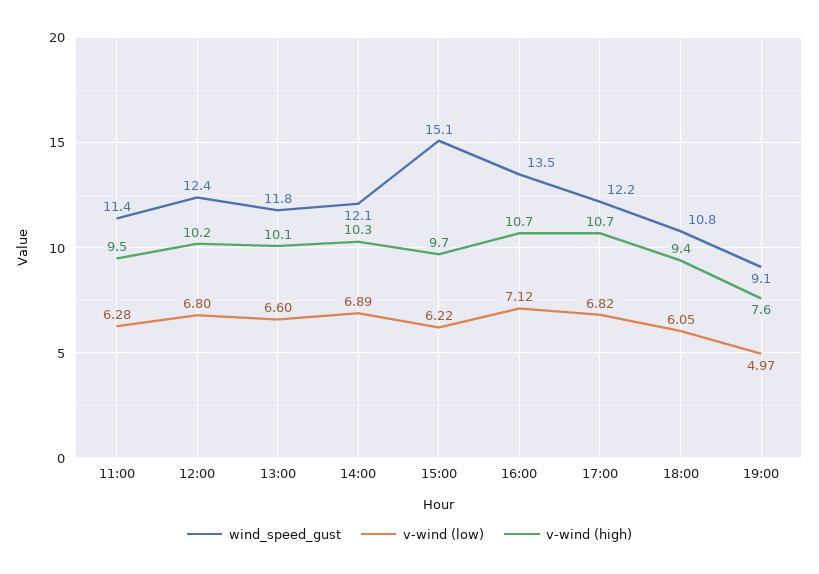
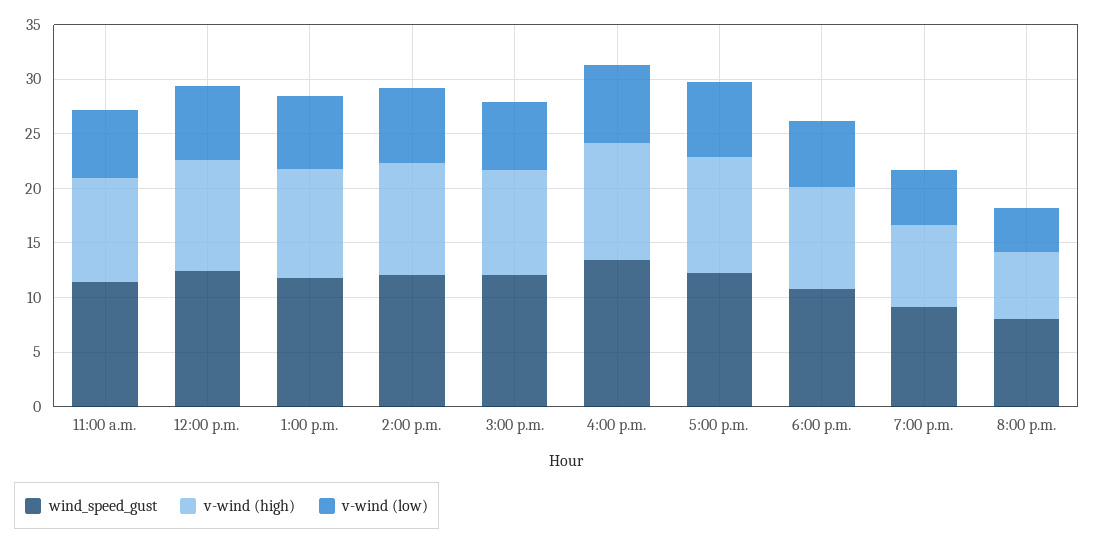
wind_speed_gust, 15:00: 15.1 -> 12
wind_speed_gust, 8:00 p.m.: none -> 8
v-wind (high), 8:00 p.m.: none -> 6
v-wind (low), 8:00 p.m.: none -> 4

